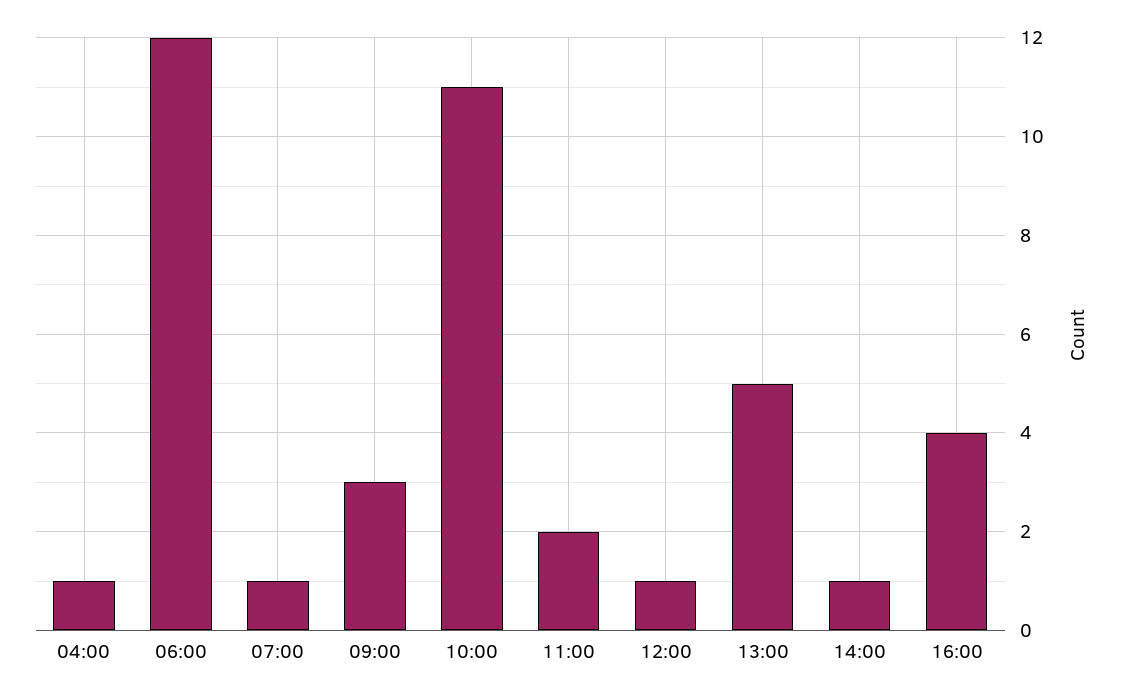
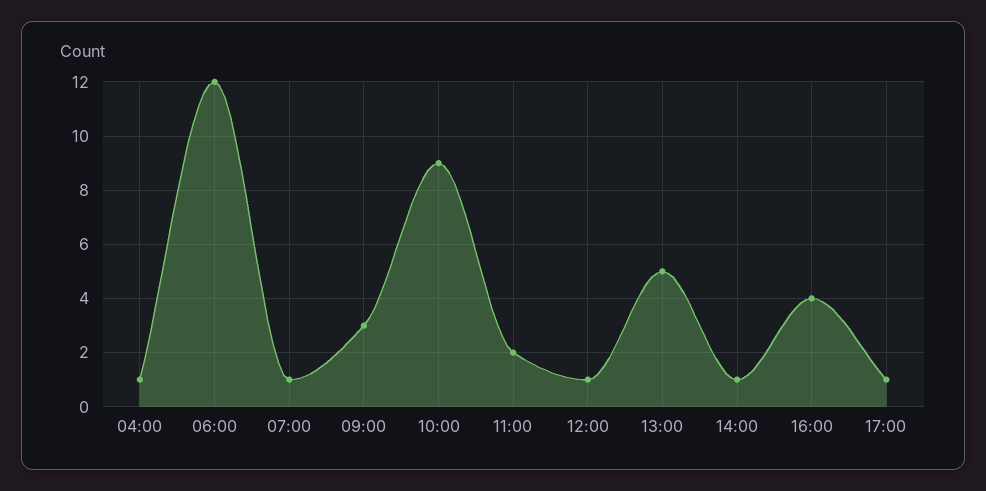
10:00: 11 -> 9
17:00: none -> 1

